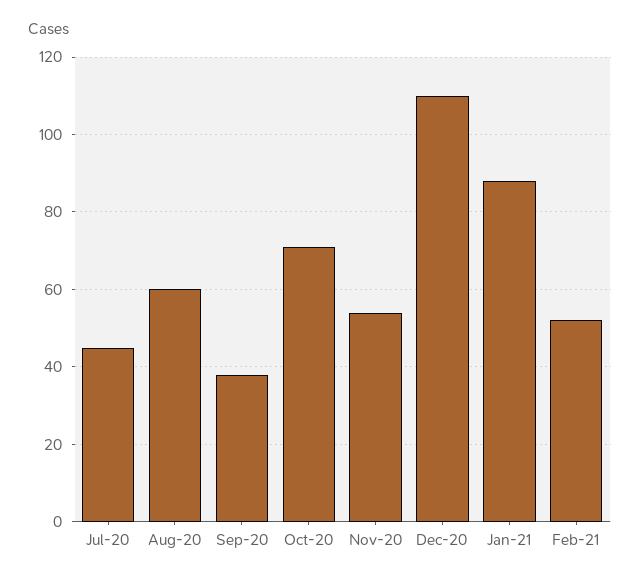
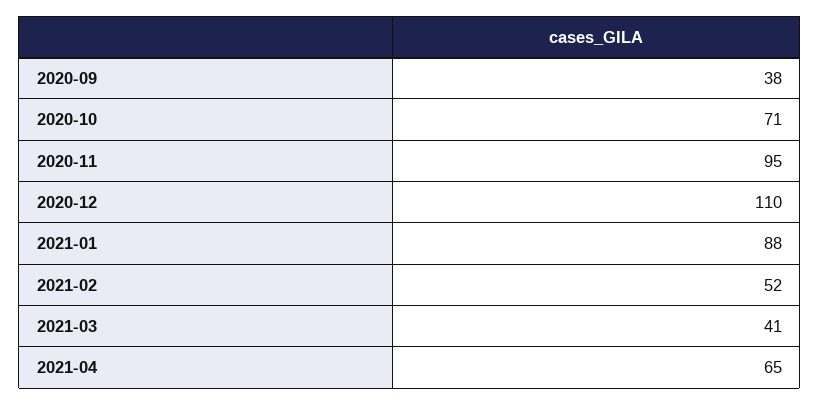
Jul-20: 45 -> none
Aug-20: 60 -> none
Nov-20: 55 -> 95
2021-03: none -> 41
2021-04: none -> 65

